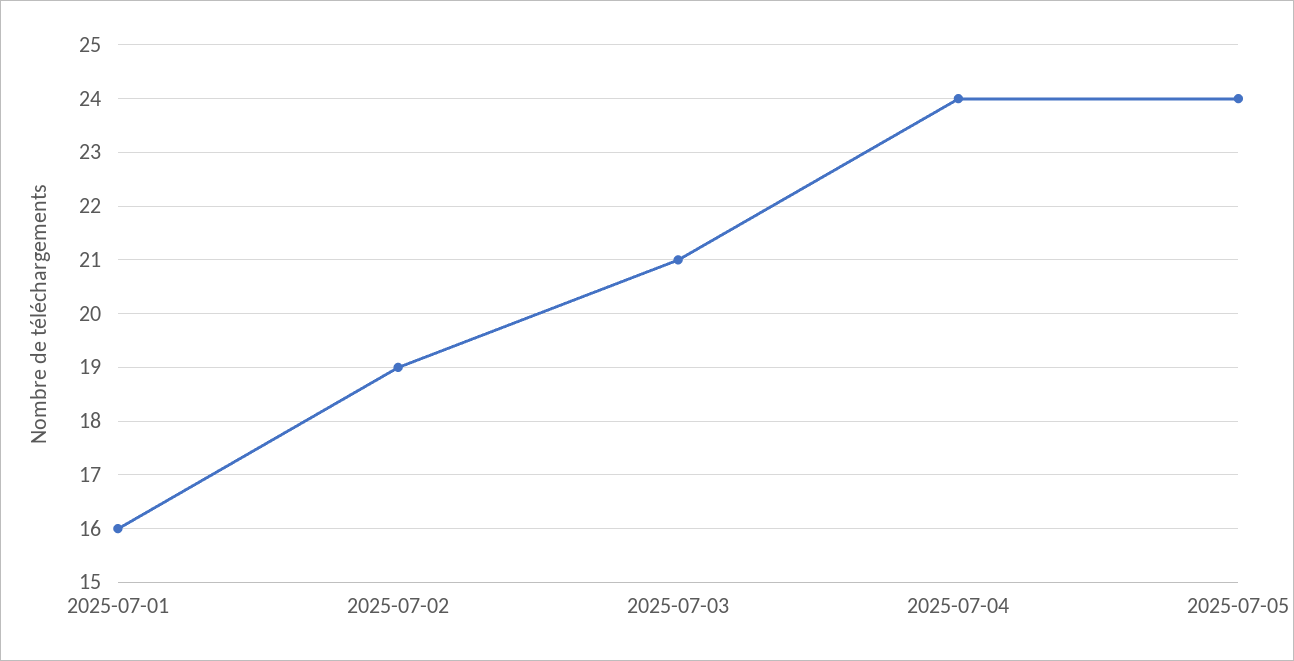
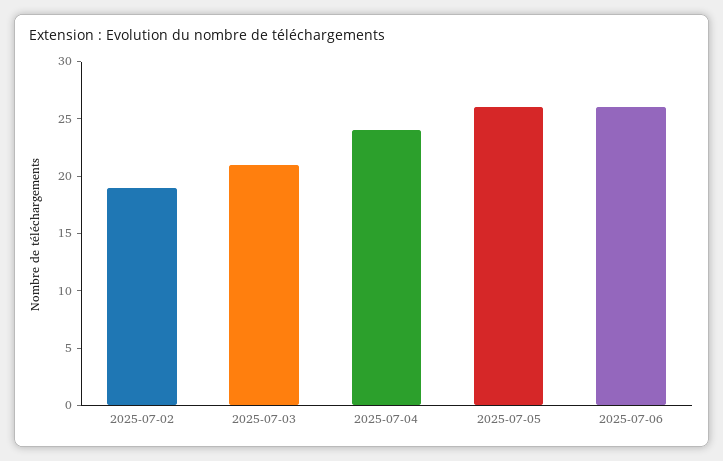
2025-07-01: 16 -> none
2025-07-05: 24 -> 26
2025-07-06: none -> 26

